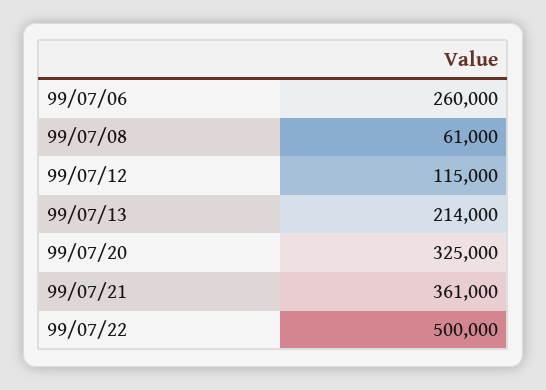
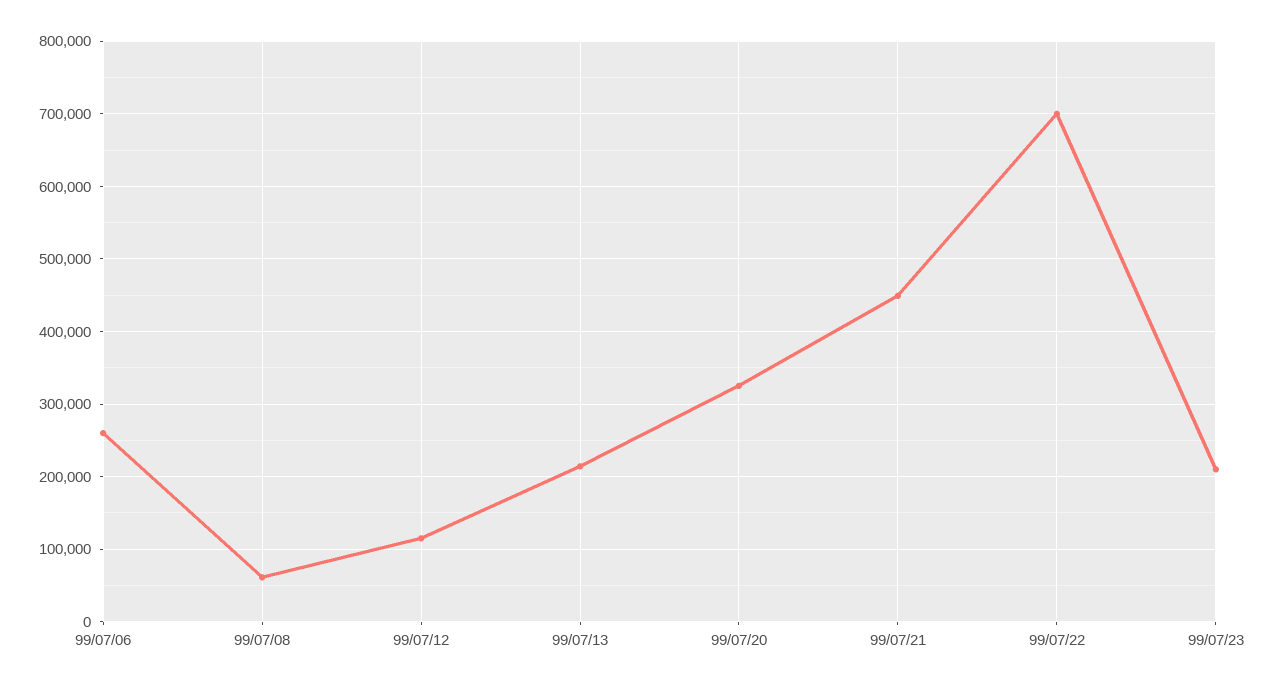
99/07/21: 361000 -> 450000
99/07/22: 500000 -> 700000
99/07/23: none -> 210000

